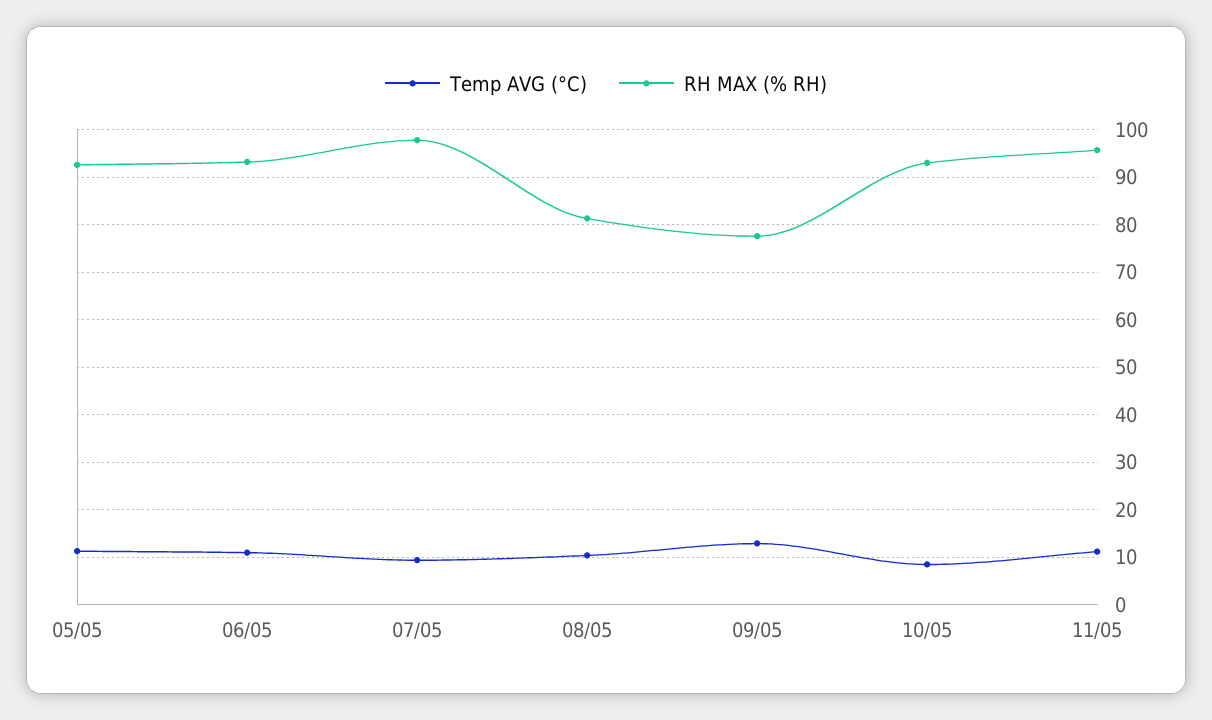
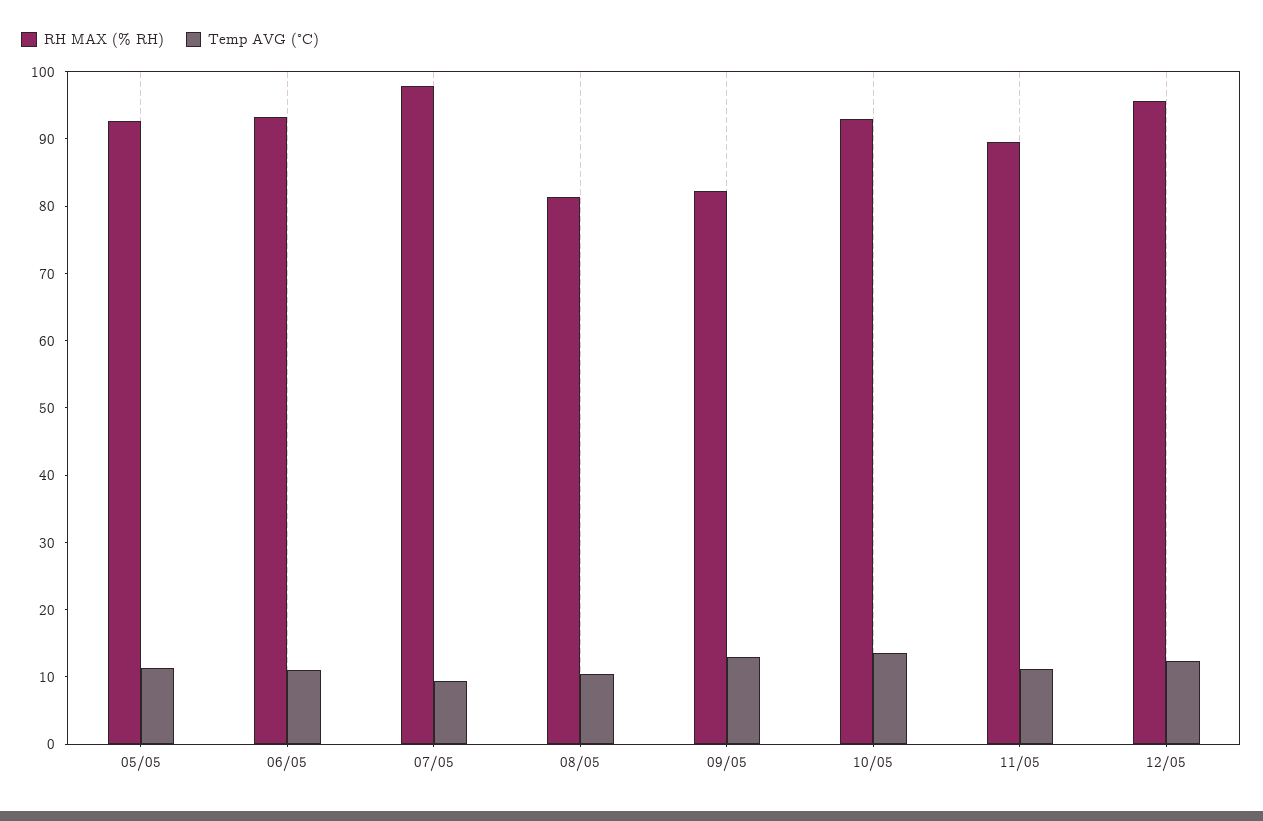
RH MAX (% RH), 09/05: 78 -> 82
Temp AVG (°C), 10/05: 8 -> 14
RH MAX (% RH), 11/05: 96 -> 90
RH MAX (% RH), 12/05: none -> 96
Temp AVG (°C), 12/05: none -> 12

